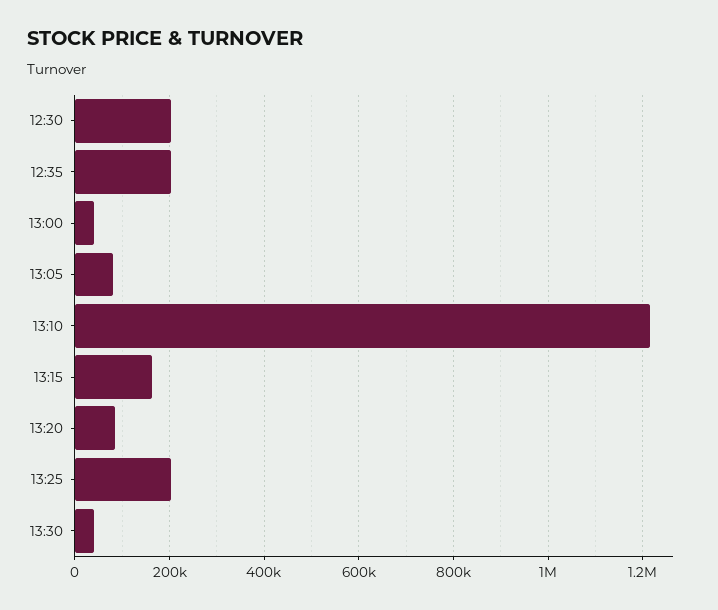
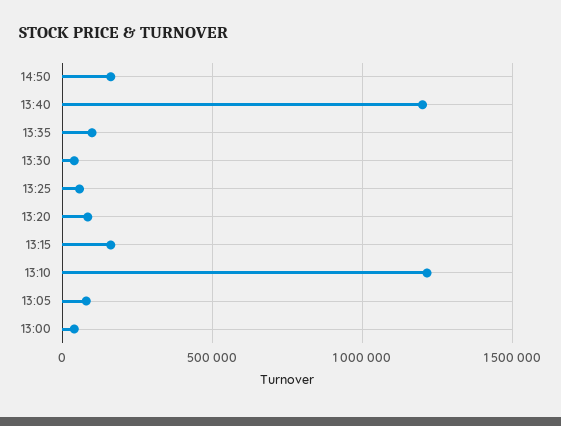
12:30: 200000 -> none
12:35: 200000 -> none
13:25: 200000 -> 50000
14:50: none -> 150000
13:40: none -> 1200000
13:35: none -> 100000

